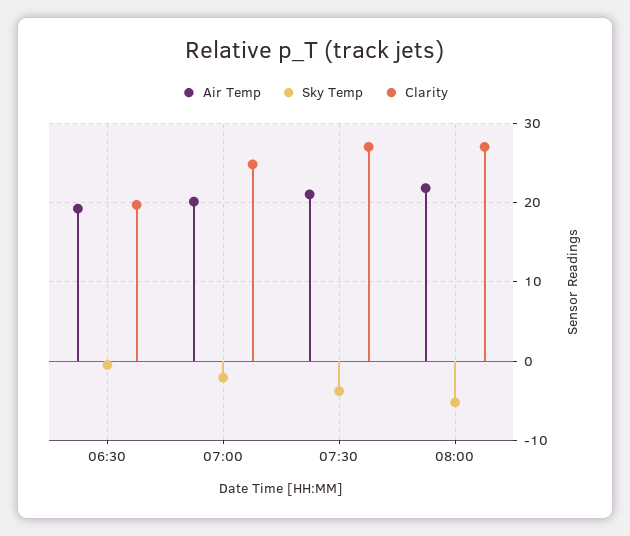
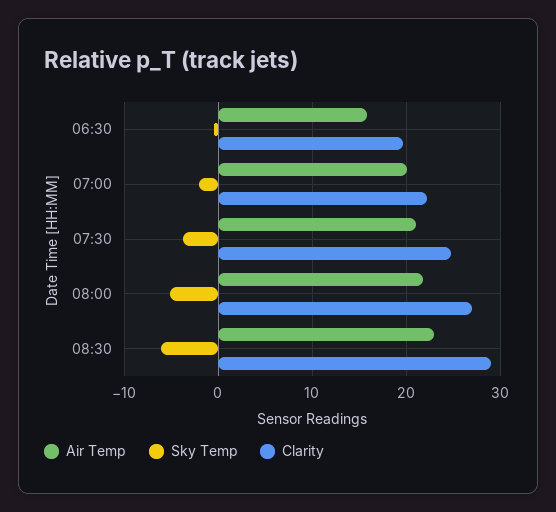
Air Temp, 06:30: 19 -> 16
Clarity, 07:00: 25 -> 22
Clarity, 07:30: 27 -> 25
Air Temp, 08:30: none -> 23
Sky Temp, 08:30: none -> -6
Clarity, 08:30: none -> 29

